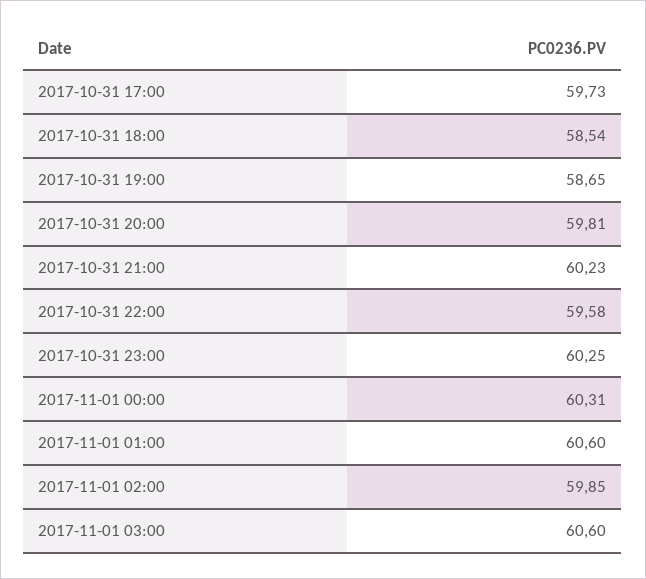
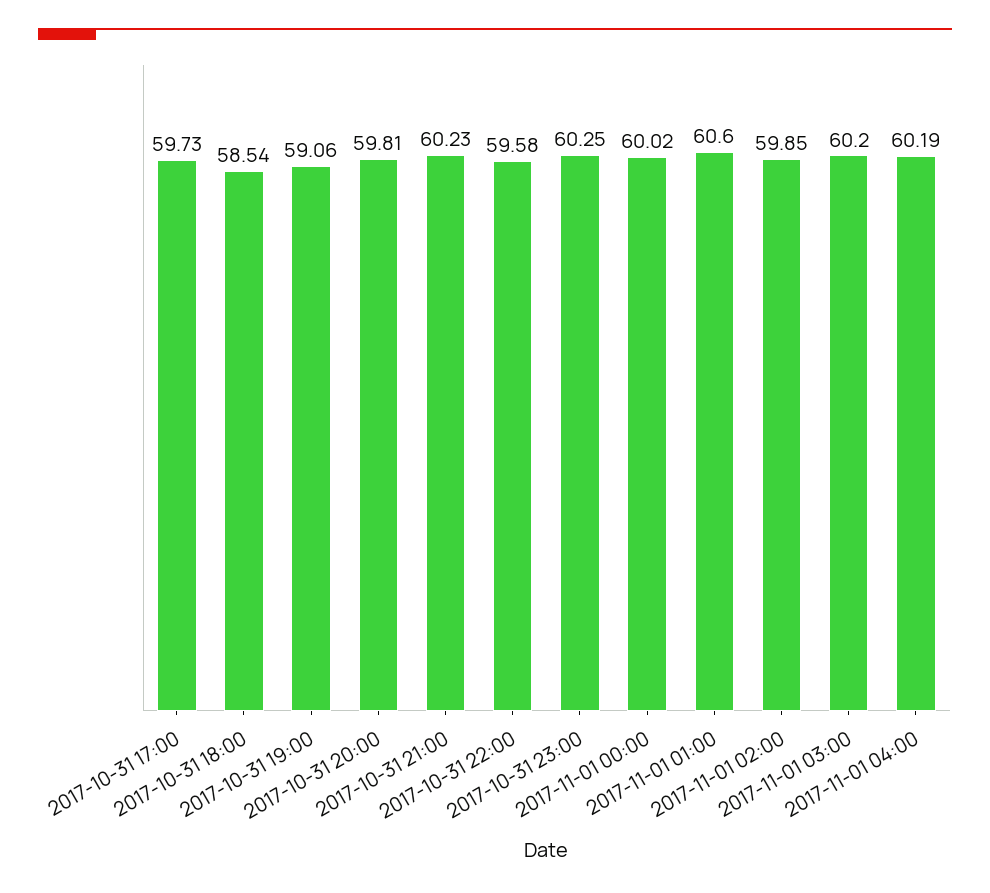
2017-10-31 19:00: 58.65 -> 59.06
2017-11-01 00:00: 60.31 -> 60.02
2017-11-01 03:00: 60.6 -> 60.2
2017-11-01 04:00: none -> 60.19

